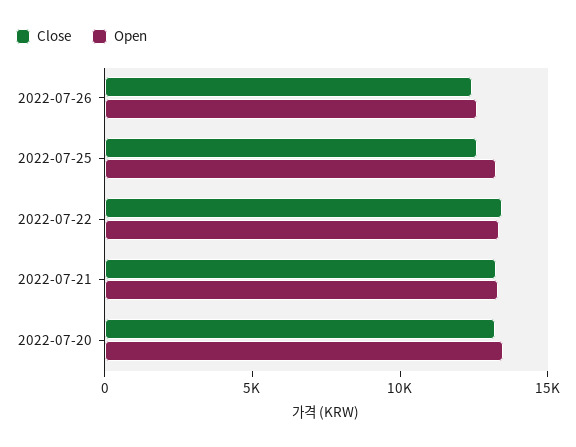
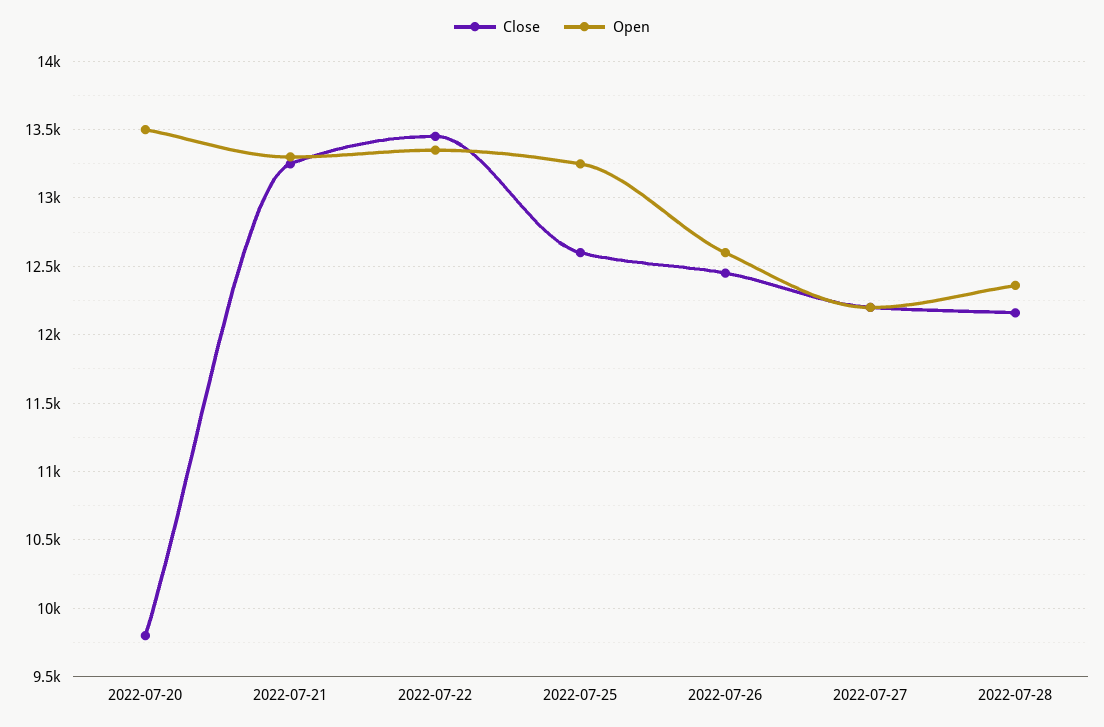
Close, 2022-07-20: 13000 -> 9800
Close, 2022-07-27: none -> 12200
Open, 2022-07-27: none -> 12200
Close, 2022-07-28: none -> 12150
Open, 2022-07-28: none -> 12350

